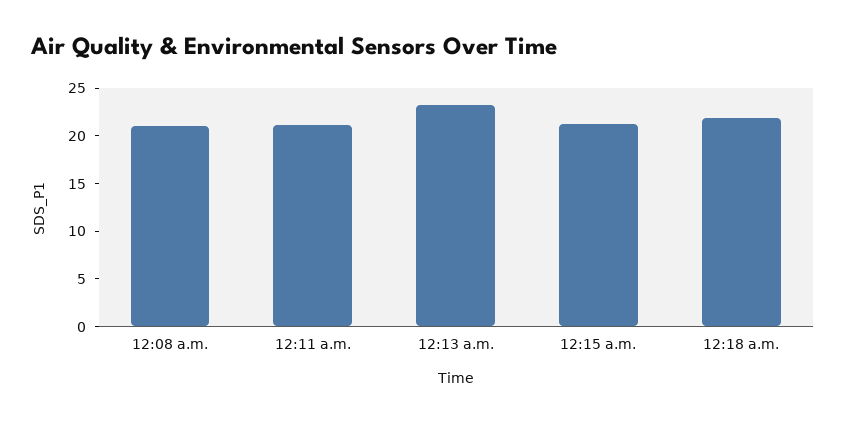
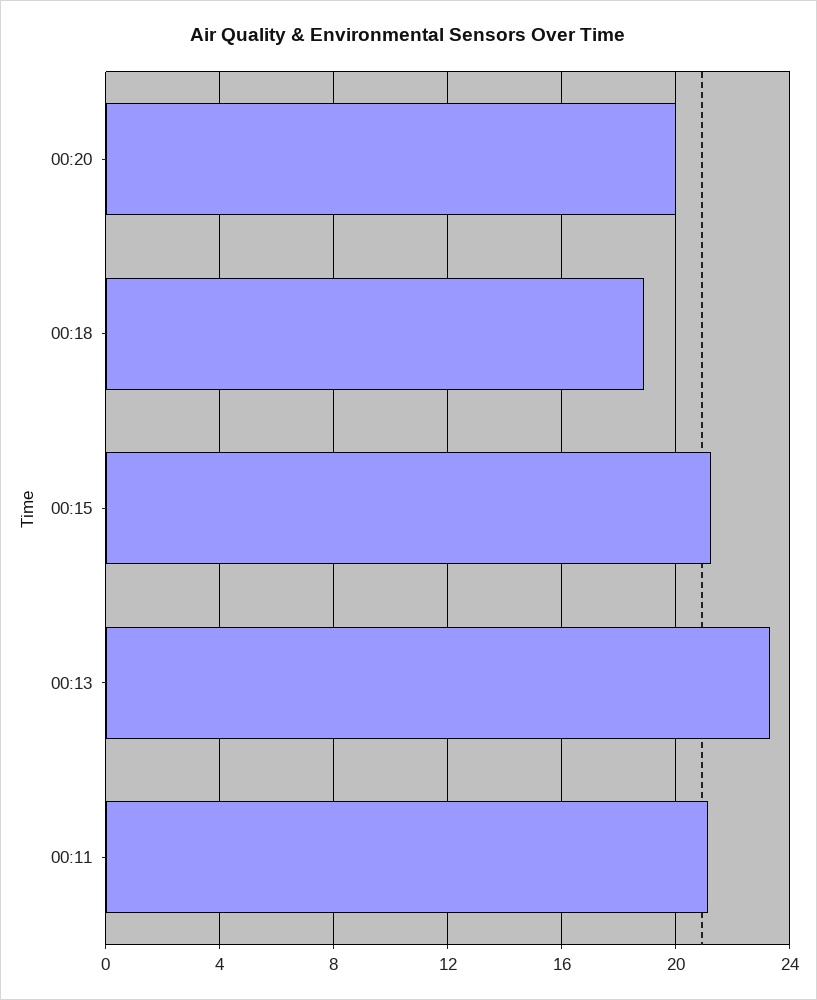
12:08 a.m.: 21 -> none
12:18 a.m.: 22 -> 19
00:20: none -> 20

